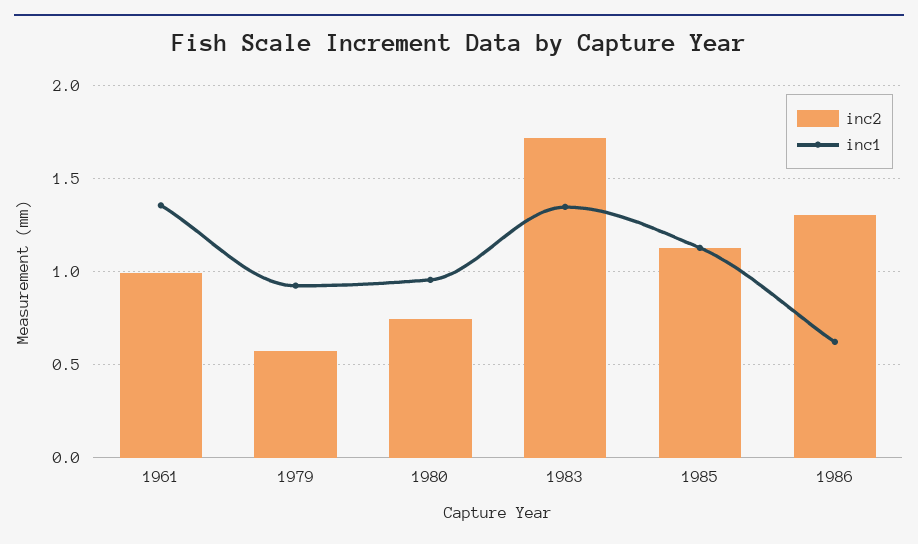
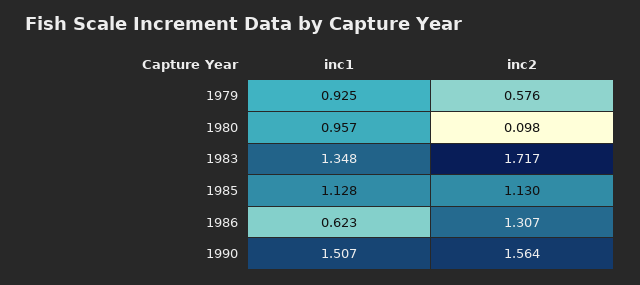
inc2, 1961: 1 -> none
inc1, 1961: 1.35 -> none
inc2, 1980: 0.75 -> 0.098
inc1, 1990: none -> 1.507
inc2, 1990: none -> 1.564

